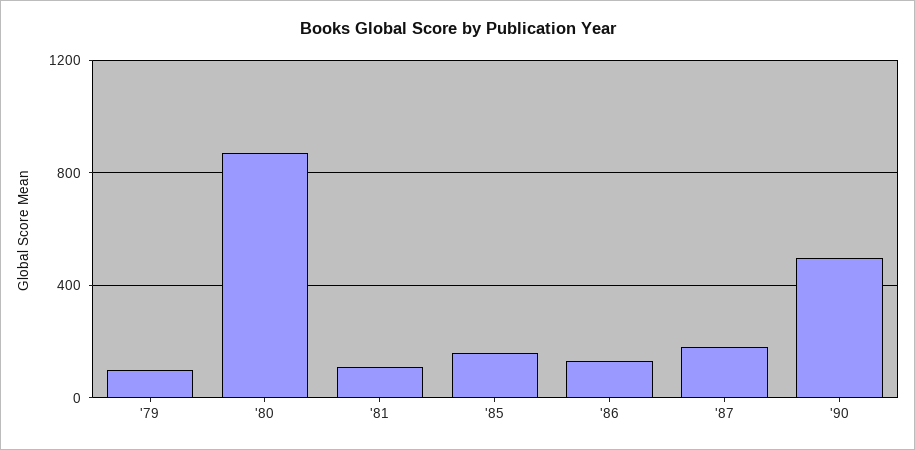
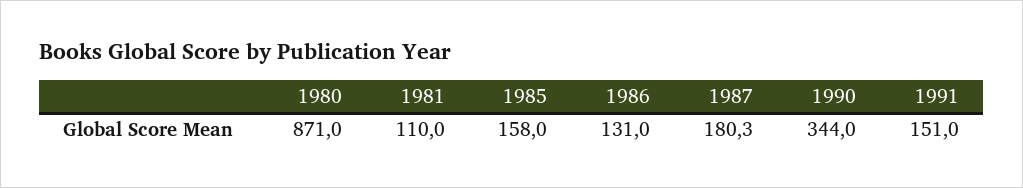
'79: 100 -> none
'90: 500 -> 344
1991: none -> 151

